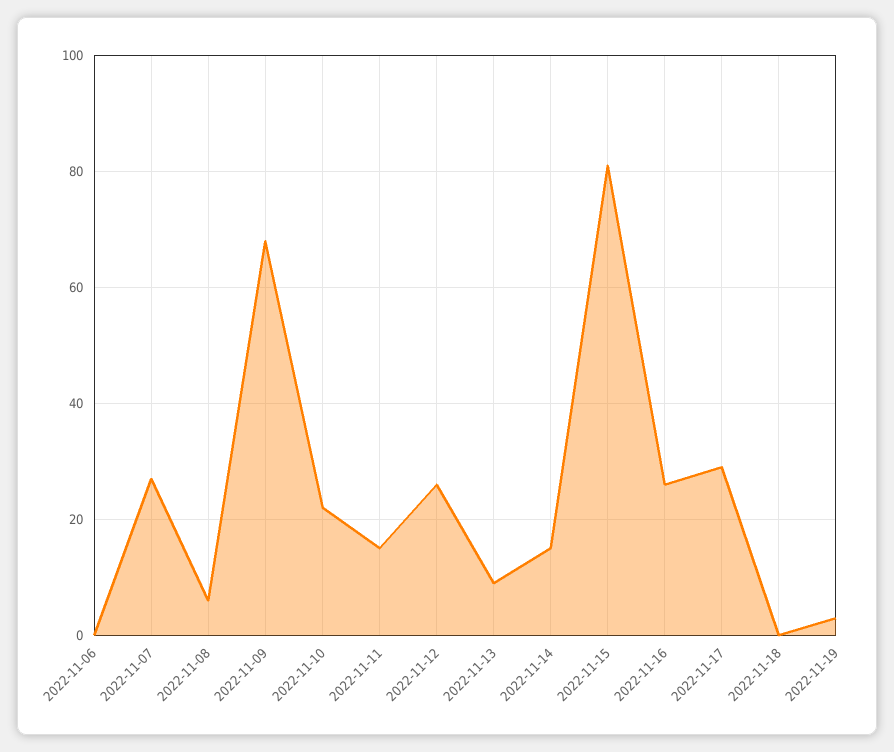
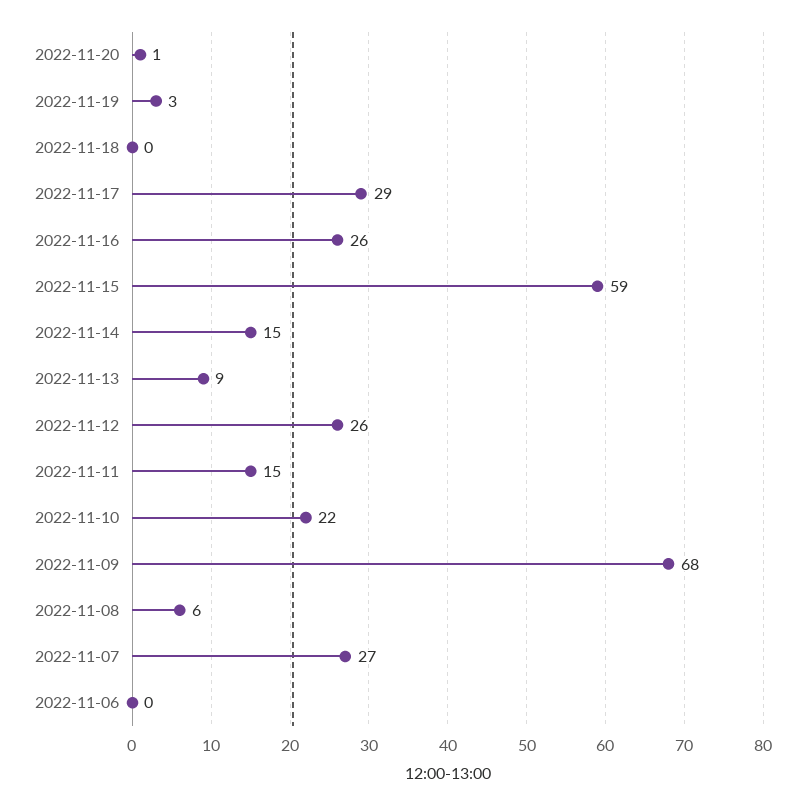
2022-11-15: 80 -> 59
2022-11-20: none -> 1

